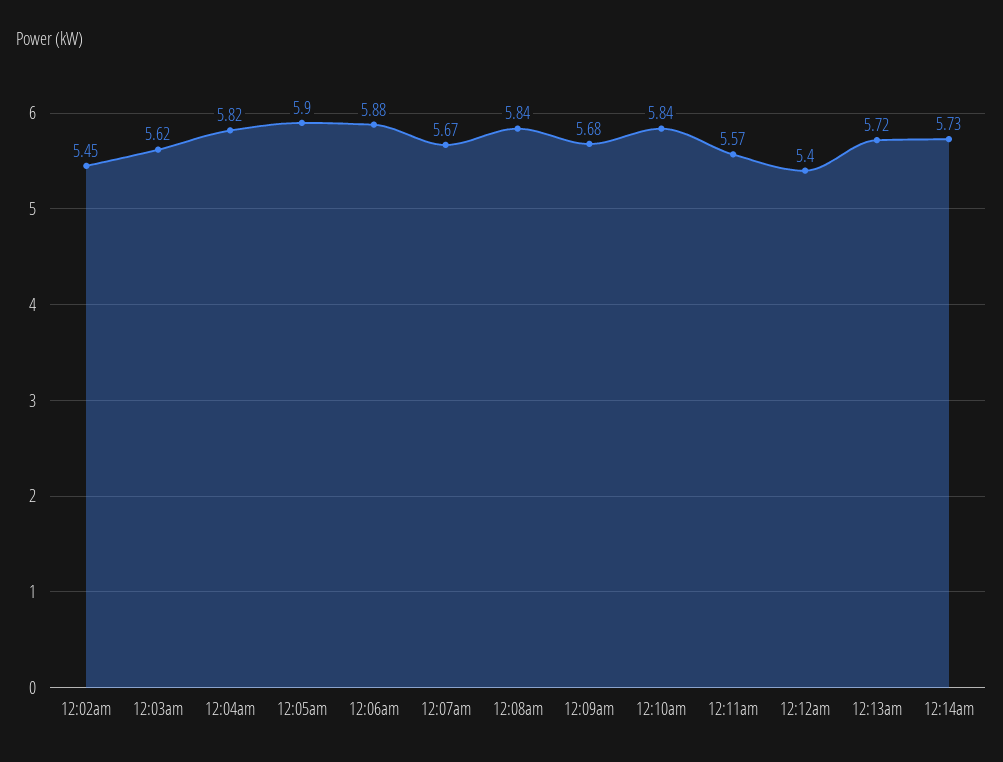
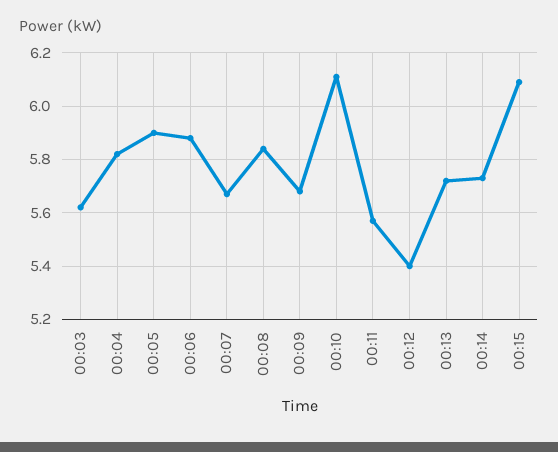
12:02am: 5.45 -> none
12:10am: 5.84 -> 6.1
00:15: none -> 6.1

